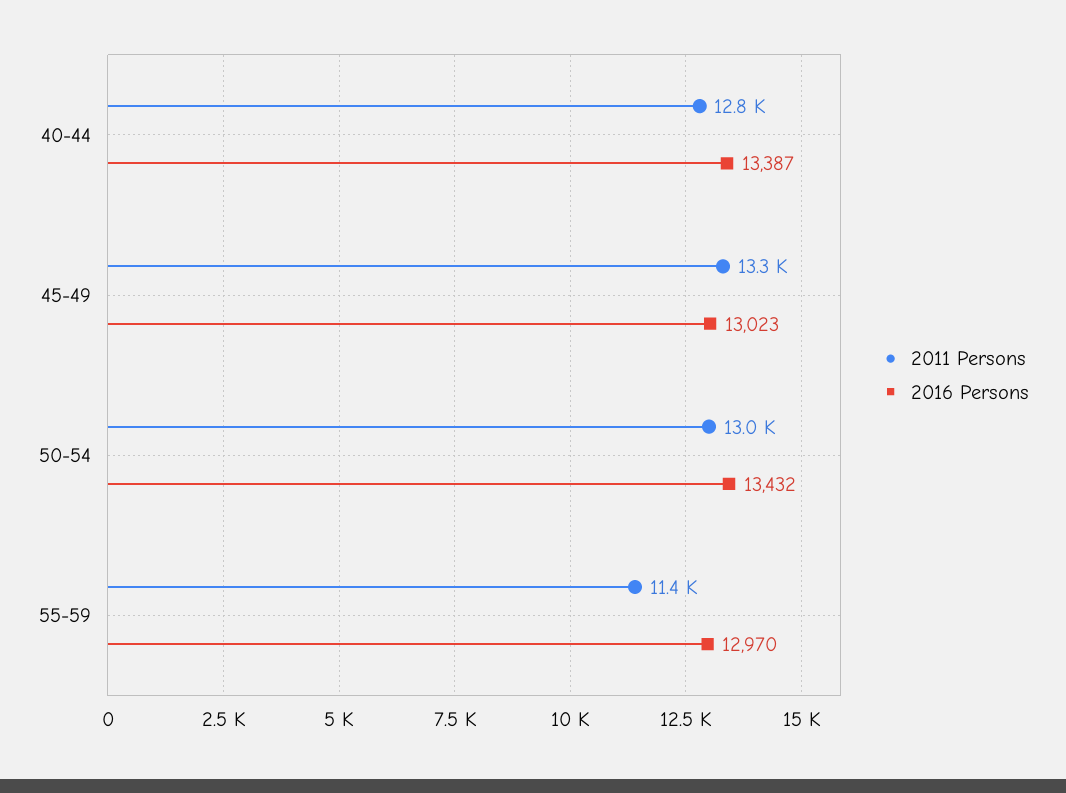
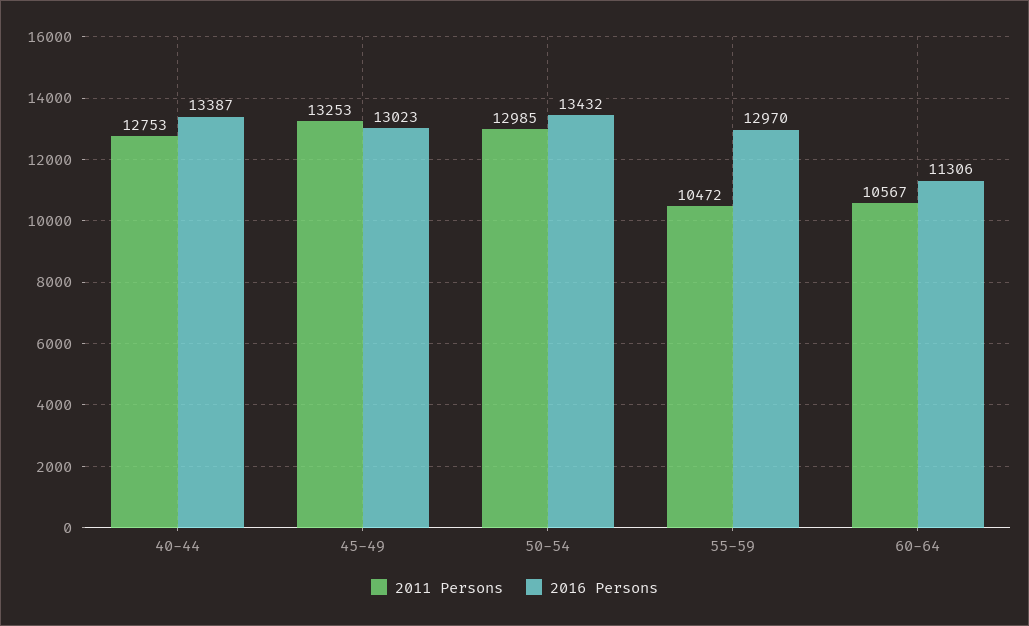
2011 Persons, 55-59: 11400 -> 10472
2011 Persons, 60-64: none -> 10567
2016 Persons, 60-64: none -> 11306

